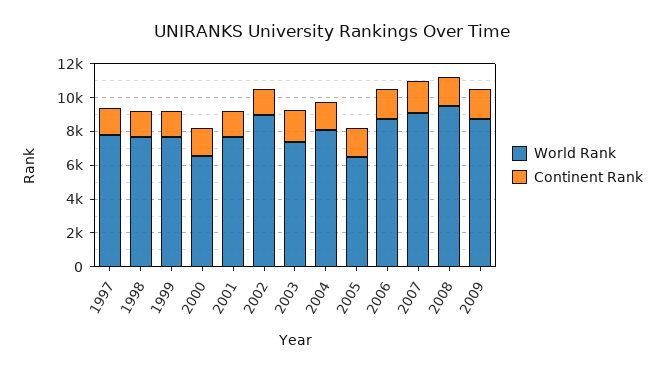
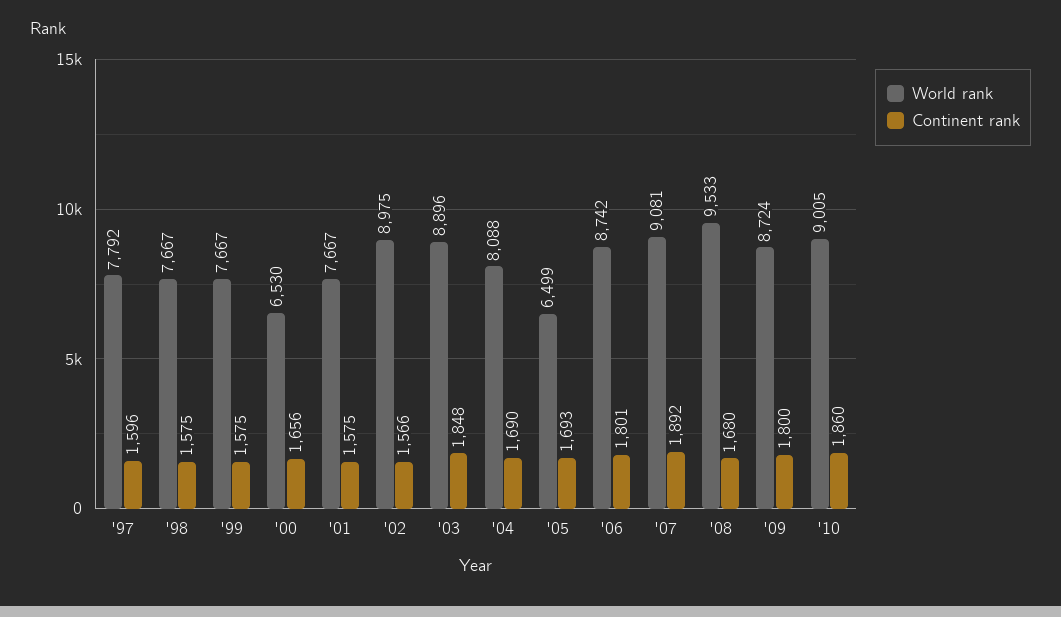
World Rank, 2003: 7500 -> 8896
World Rank, '10: none -> 9005
Continent Rank, '10: none -> 1860

